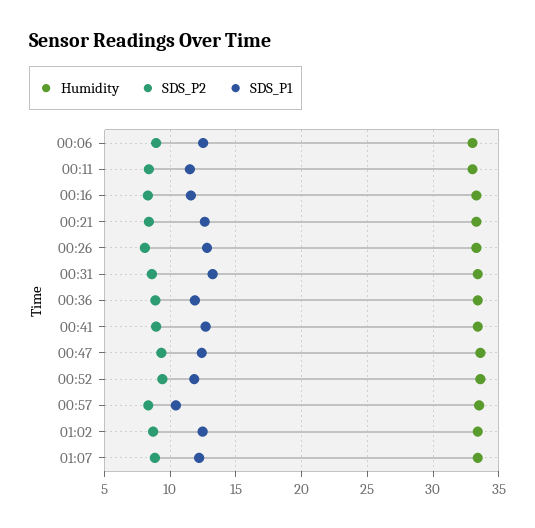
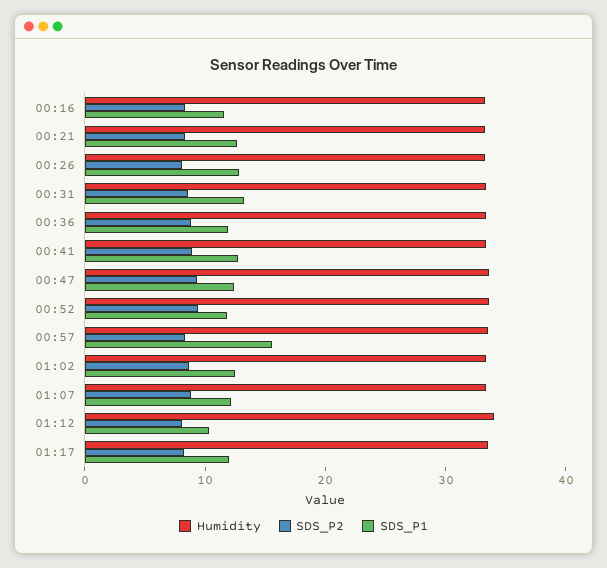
Humidity, 00:06: 33 -> none
SDS_P2, 00:06: 9 -> none
SDS_P1, 00:06: 12.5 -> none
Humidity, 00:11: 33 -> none
SDS_P2, 00:11: 8.5 -> none
SDS_P1, 00:11: 11.5 -> none
SDS_P1, 00:57: 10.5 -> 16
Humidity, 01:12: none -> 34
SDS_P2, 01:12: none -> 8
SDS_P1, 01:12: none -> 10
Humidity, 01:17: none -> 34
SDS_P2, 01:17: none -> 8
SDS_P1, 01:17: none -> 12

